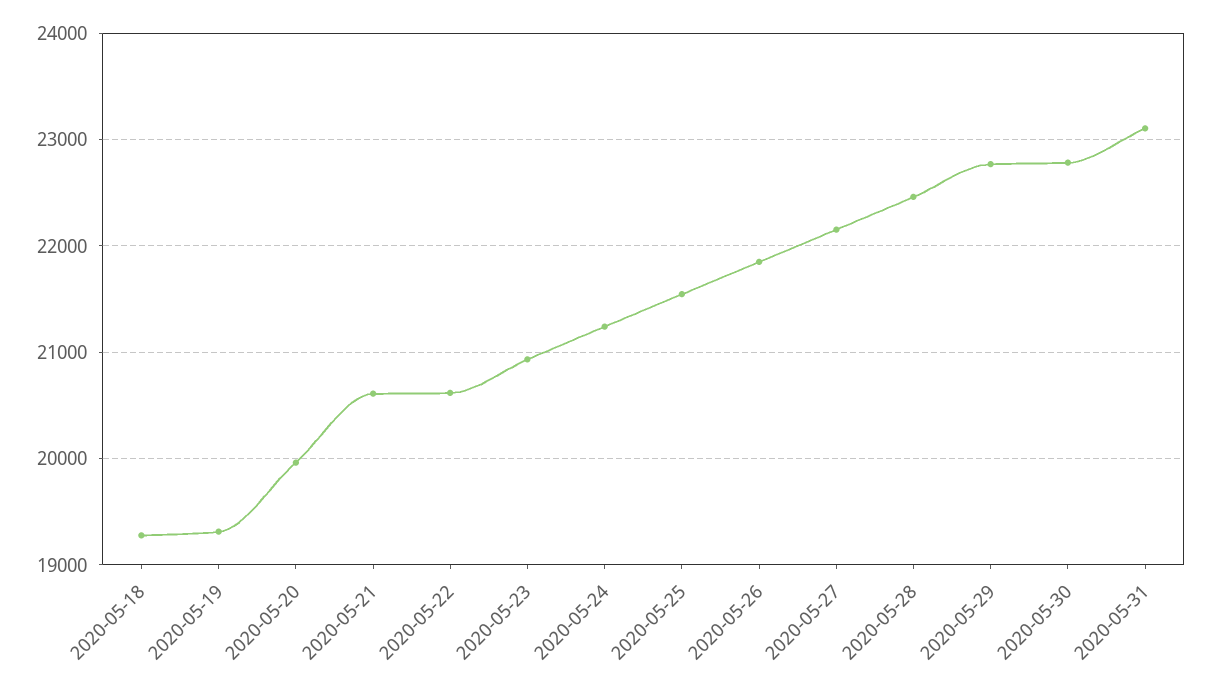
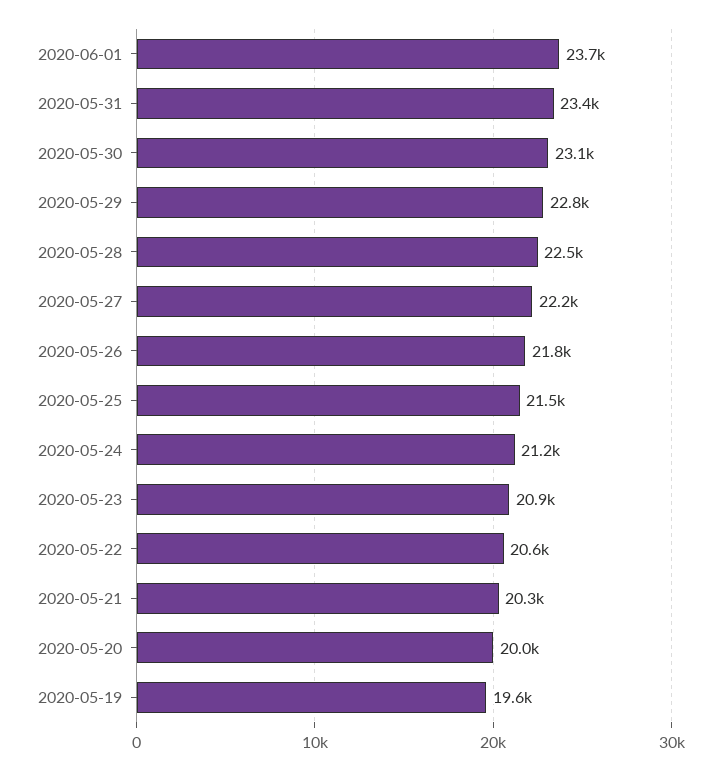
2020-05-18: 19300 -> none
2020-05-19: 19300 -> 19600
2020-05-21: 20600 -> 20300
2020-05-30: 22800 -> 23100
2020-05-31: 23100 -> 23400
2020-06-01: none -> 23700

